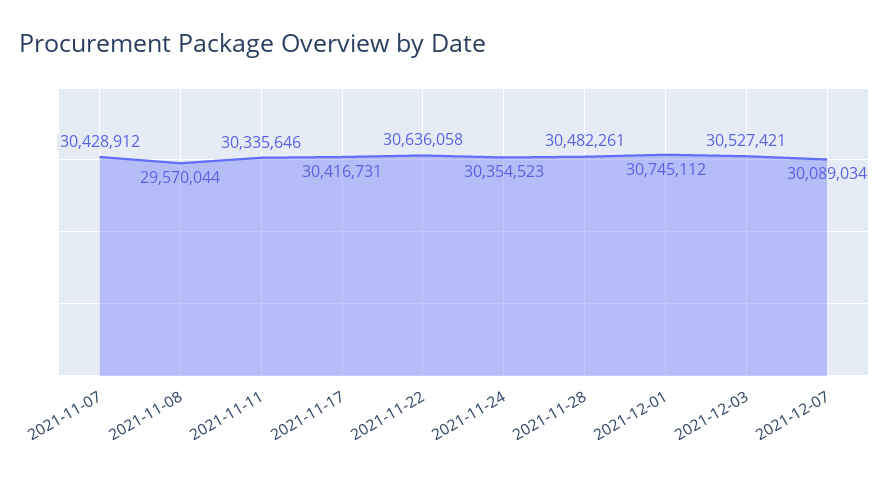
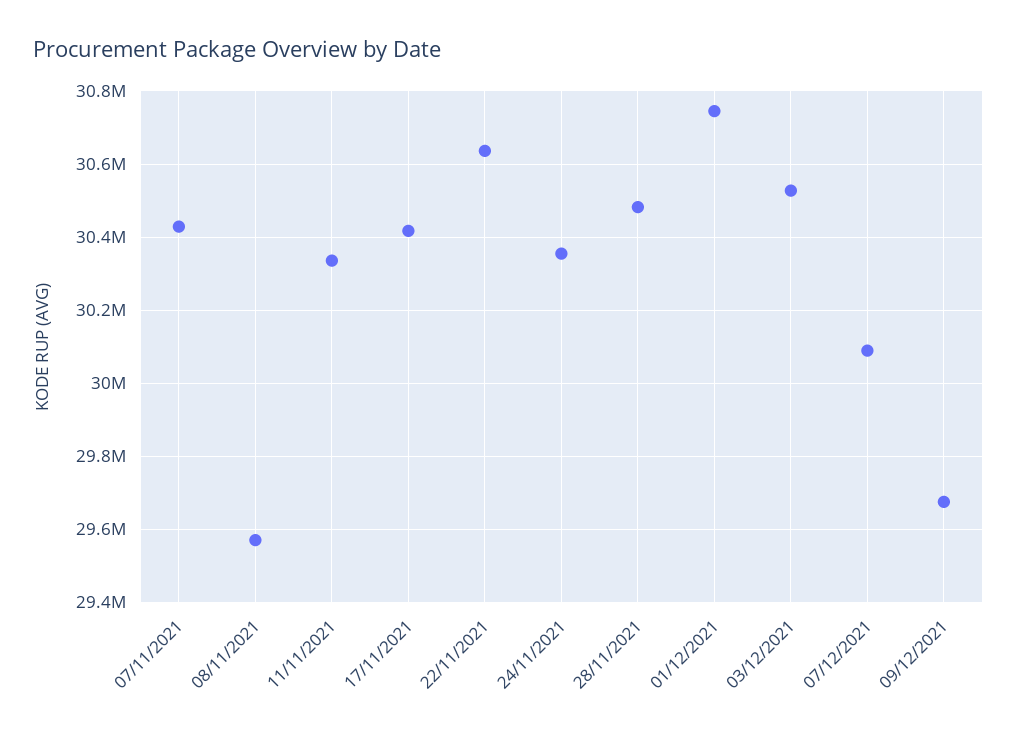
09/12/2021: none -> 29680000

